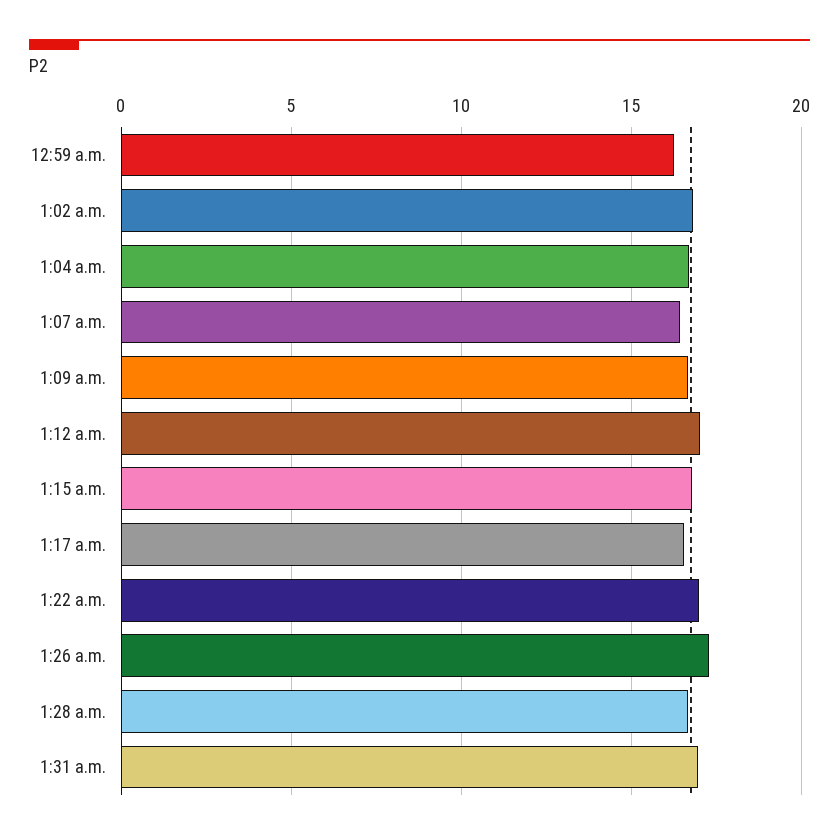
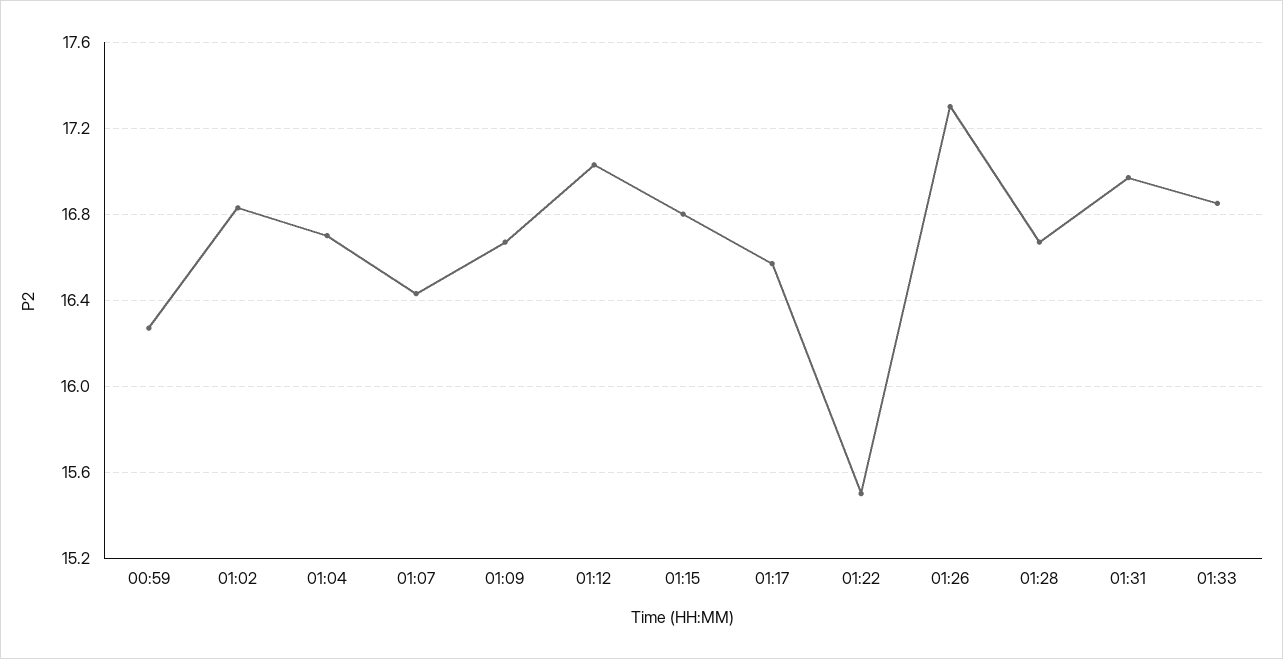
1:22 a.m.: 17 -> 15.5
01:33: none -> 16.85

